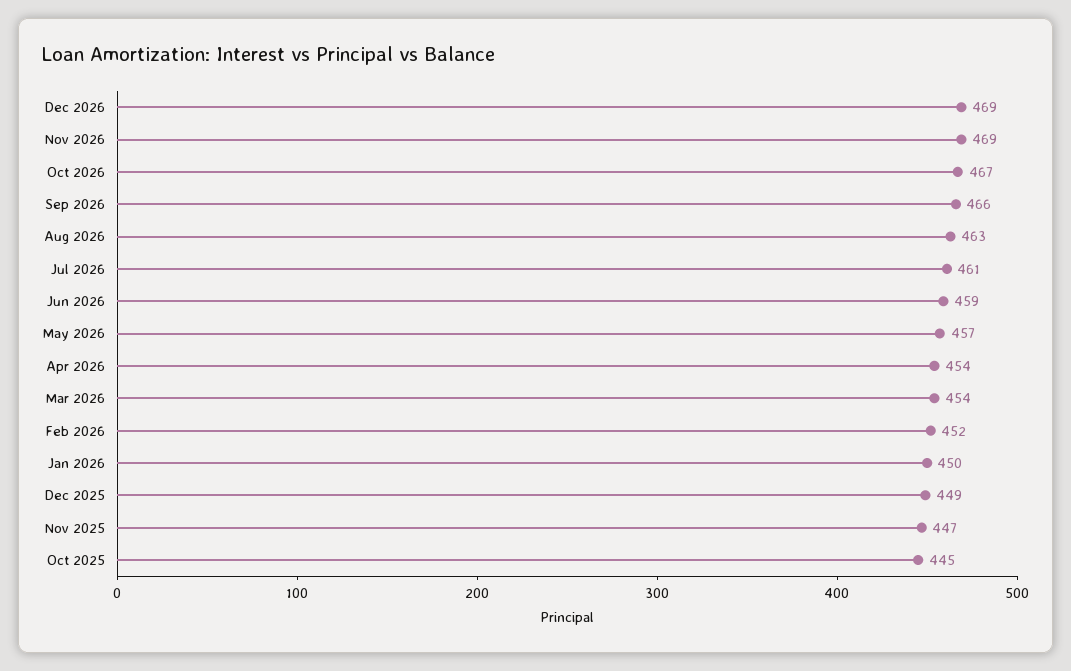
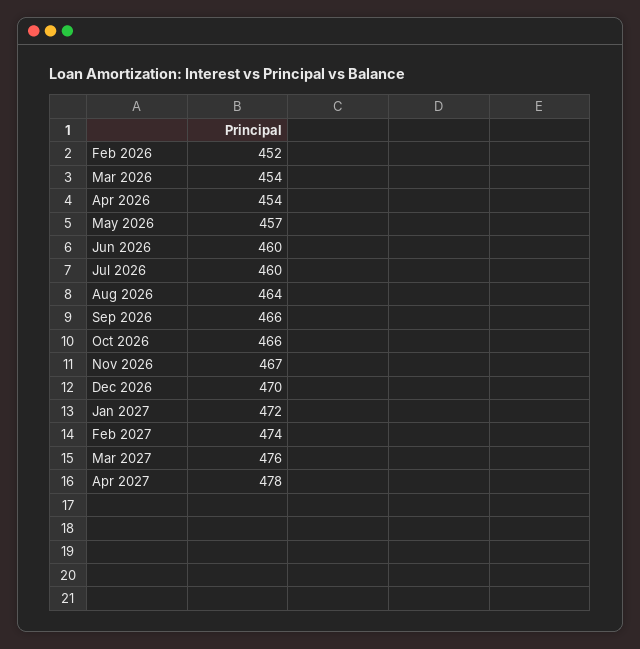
Dec 2026: 469 -> 470
Nov 2026: 469 -> 467
Oct 2026: 467 -> 466
Aug 2026: 463 -> 464
Jul 2026: 461 -> 460
Jun 2026: 459 -> 460
Jan 2026: 450 -> none
Dec 2025: 449 -> none
Nov 2025: 447 -> none
Oct 2025: 445 -> none
Jan 2027: none -> 472
Feb 2027: none -> 474
Mar 2027: none -> 476
Apr 2027: none -> 478

